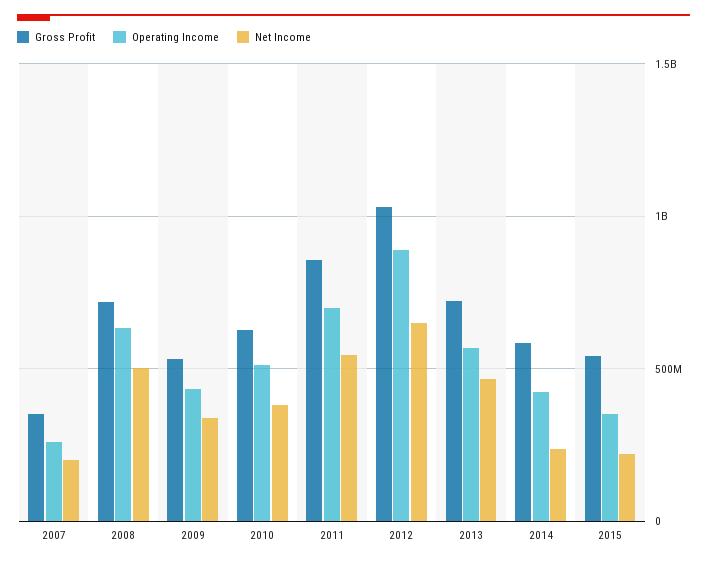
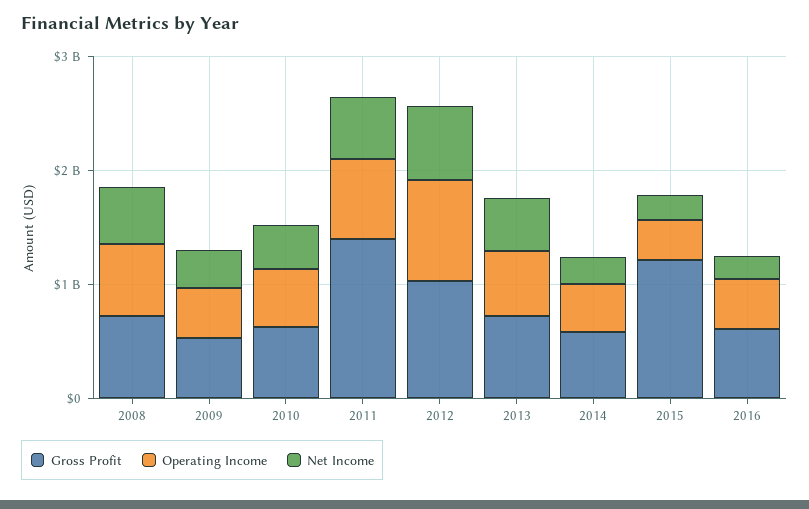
Gross Profit, 2007: 350000000 -> none
Operating Income, 2007: 250000000 -> none
Net Income, 2007: 200000000 -> none
Gross Profit, 2011: 850000000 -> 1400000000
Gross Profit, 2015: 550000000 -> 1200000000
Gross Profit, 2016: none -> 600000000
Operating Income, 2016: none -> 400000000
Net Income, 2016: none -> 200000000

